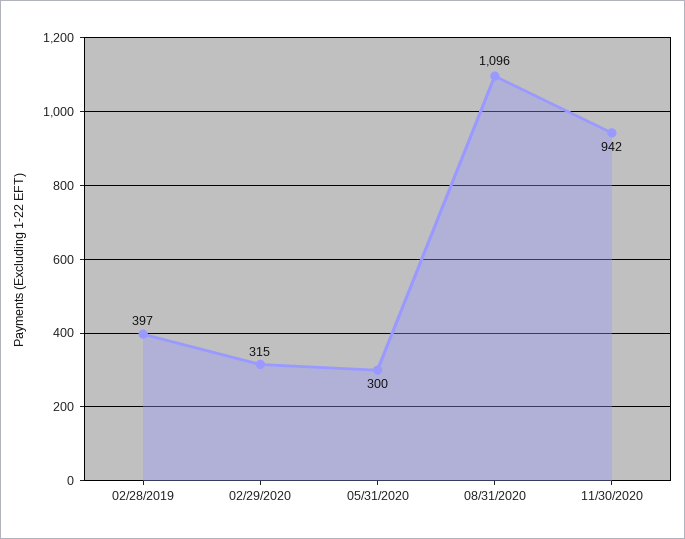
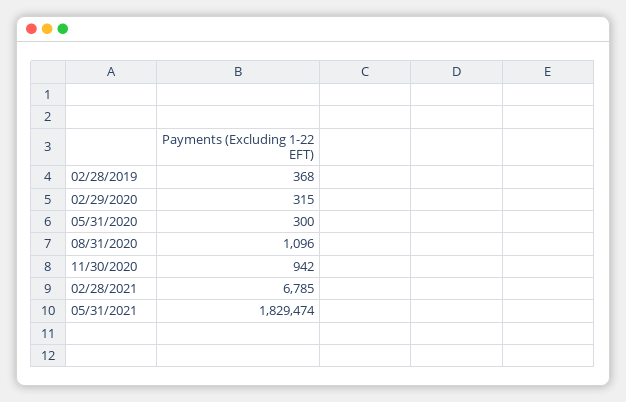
02/28/2019: 397 -> 368
02/28/2021: none -> 6785
05/31/2021: none -> 1829474

